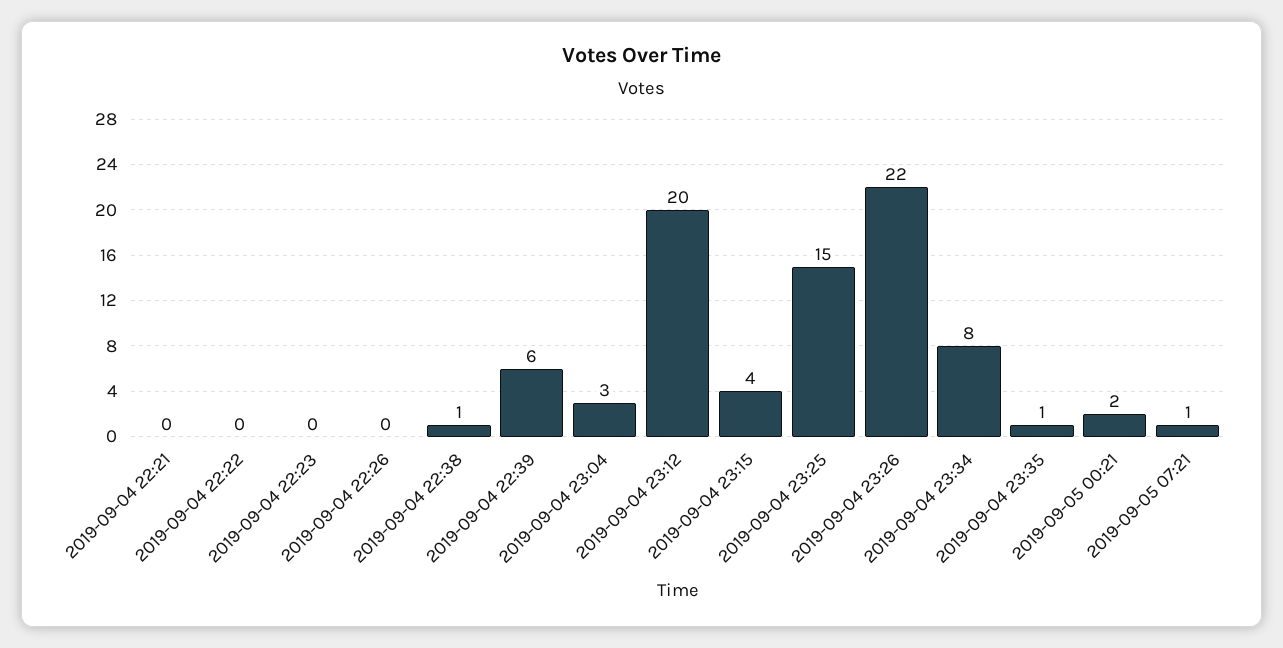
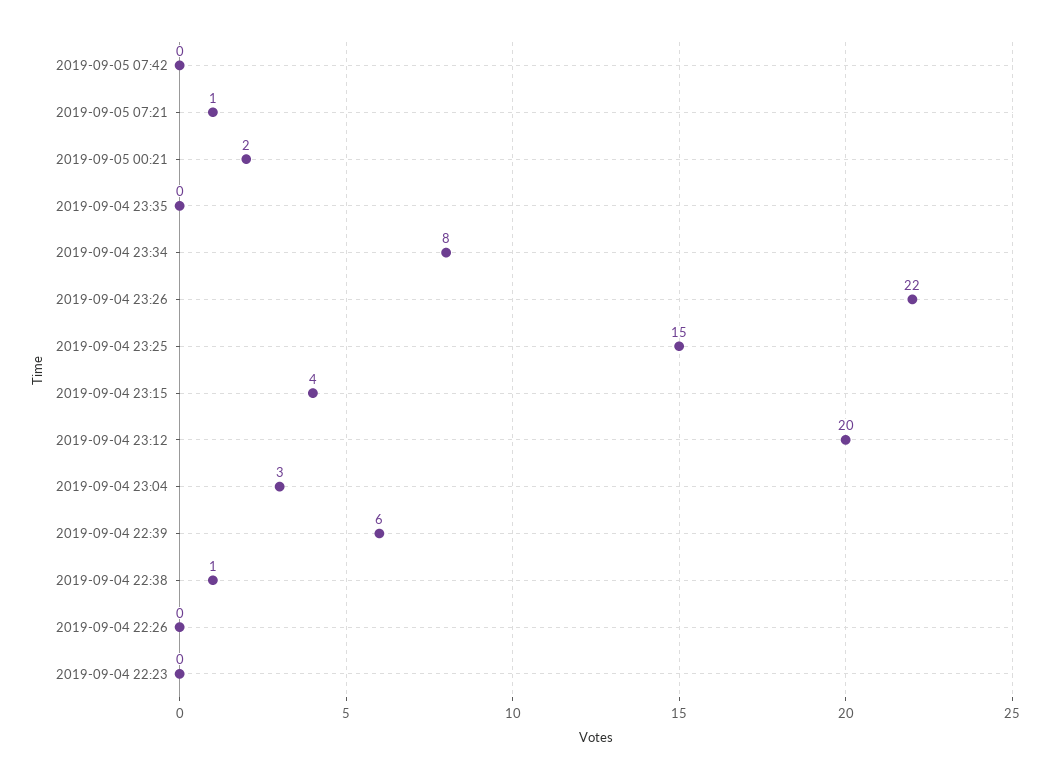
2019-09-04 22:21: 0 -> none
2019-09-04 22:22: 0 -> none
2019-09-04 23:35: 1 -> 0
2019-09-05 07:42: none -> 0

